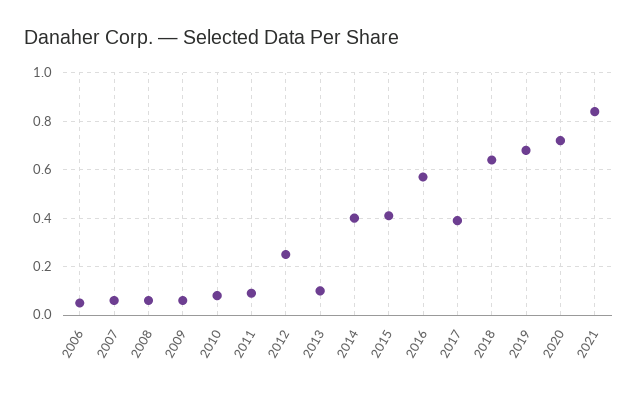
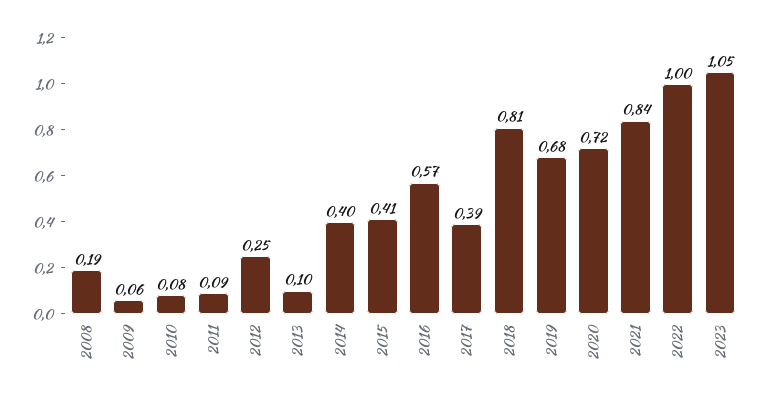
2006: 0.05 -> none
2007: 0.05 -> none
2008: 0.05 -> 0.19
2018: 0.65 -> 0.81
2022: none -> 1
2023: none -> 1.05

